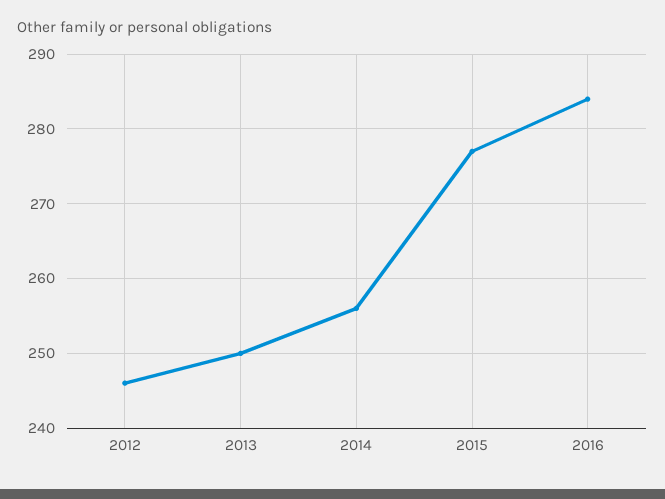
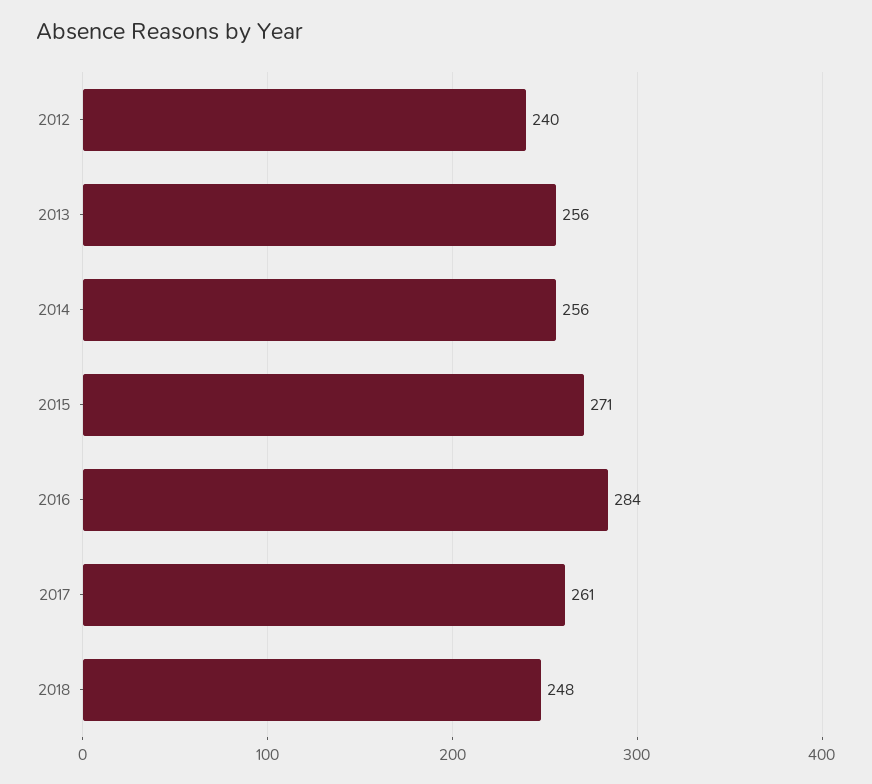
2012: 246 -> 240
2013: 250 -> 256
2015: 277 -> 271
2017: none -> 261
2018: none -> 248

